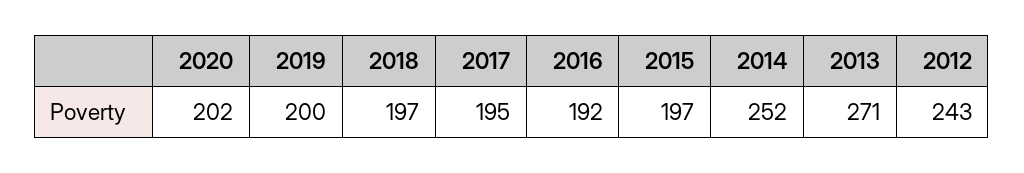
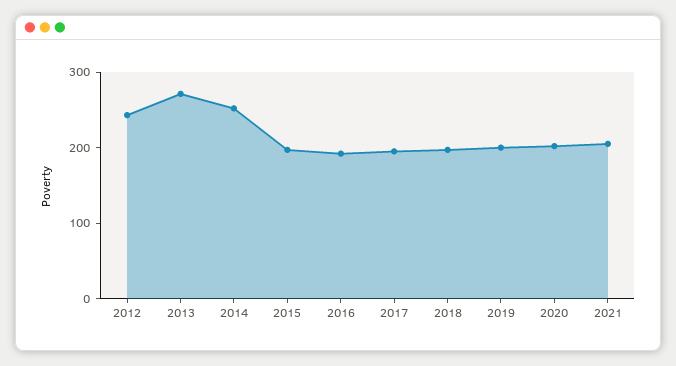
2021: none -> 200

